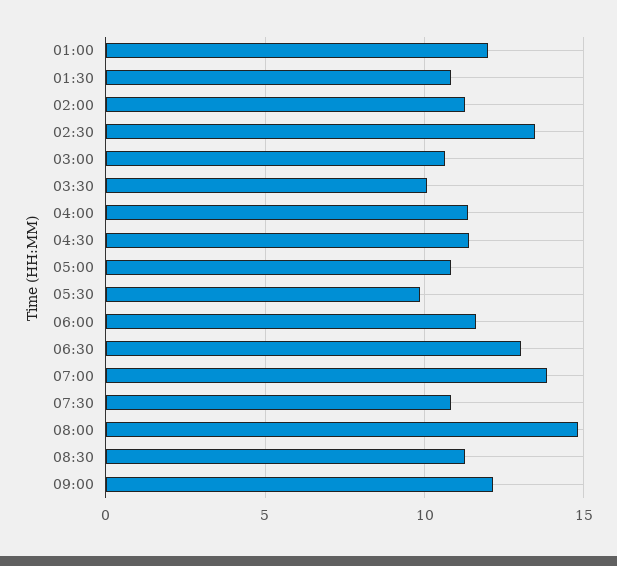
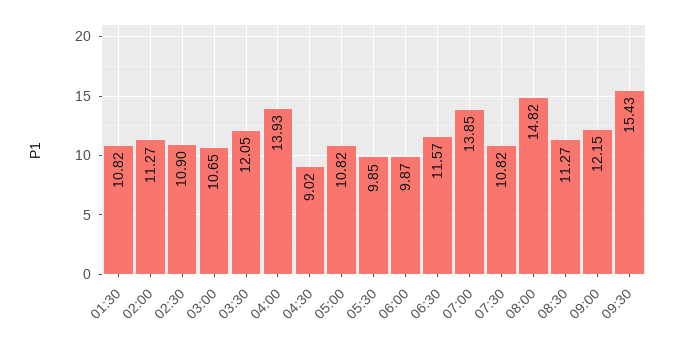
01:00: 12 -> none
02:30: 13.5 -> 10.9
03:30: 10 -> 12.05
04:00: 11.5 -> 13.93
04:30: 11.5 -> 9.02
06:00: 11.5 -> 9.87
06:30: 13 -> 11.57
09:30: none -> 15.43

